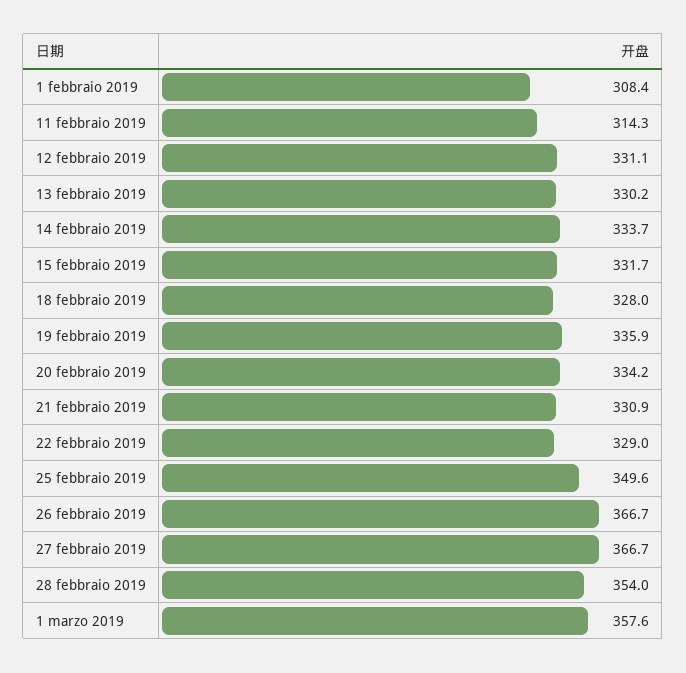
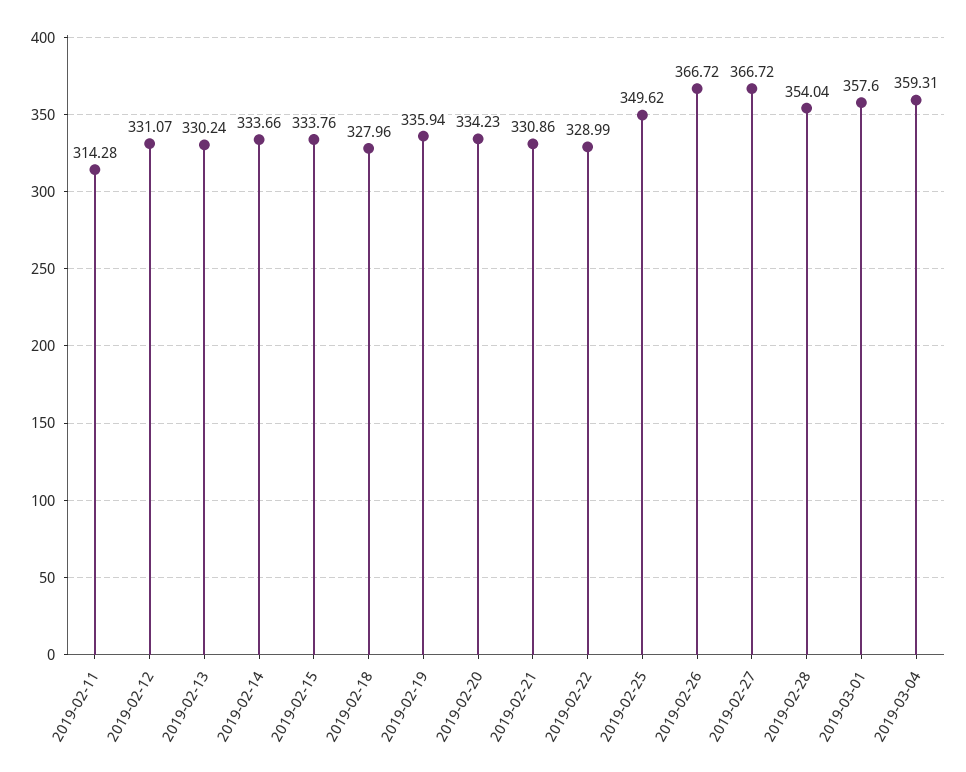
1 febbraio 2019: 308.4 -> none
15 febbraio 2019: 331.7 -> 333.76
2019-03-04: none -> 359.31

